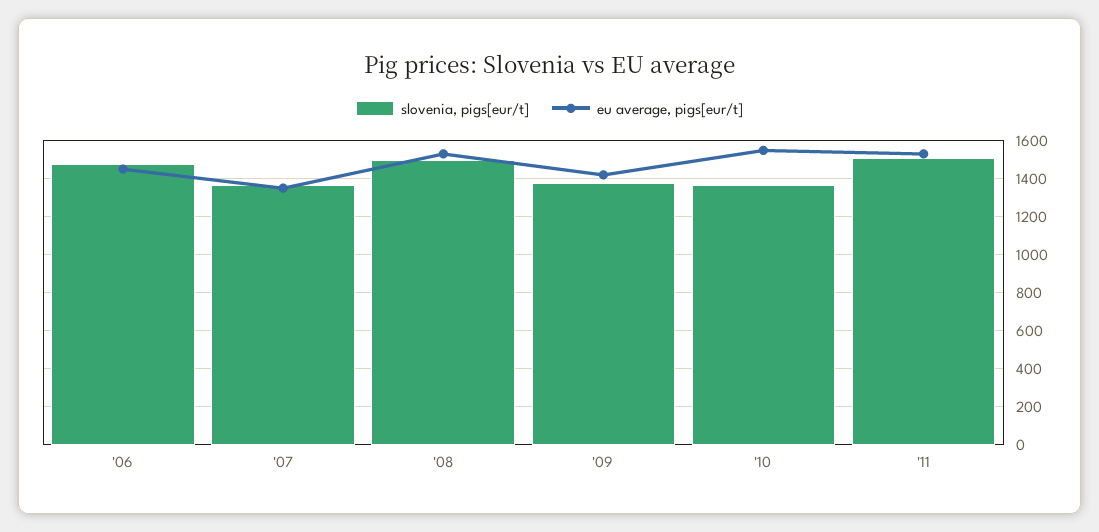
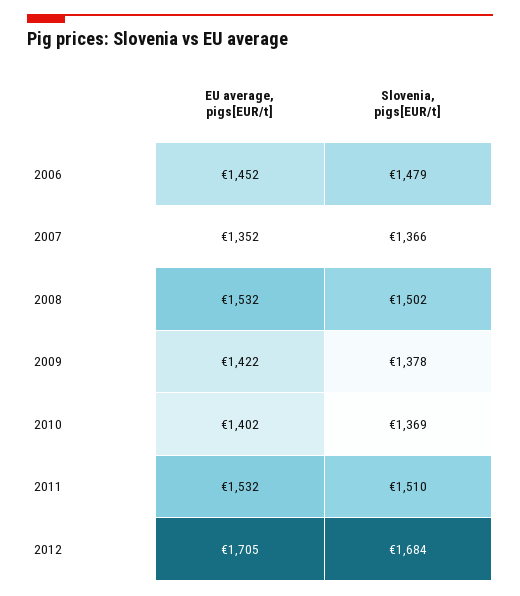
eu average, pigs[eur/t], '10: 1550 -> 1402
eu average, pigs[eur/t], 2012: none -> 1705
slovenia, pigs[eur/t], 2012: none -> 1684

